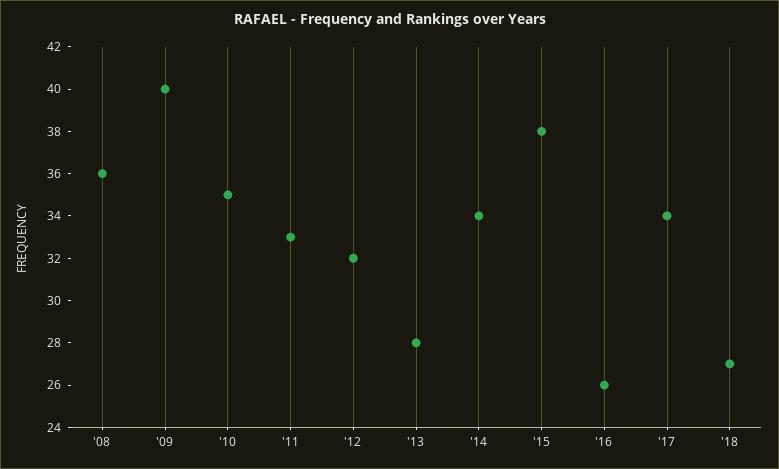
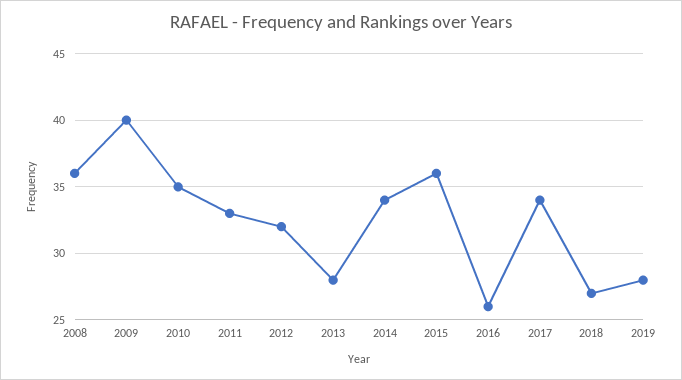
'15: 38 -> 36
2019: none -> 28

